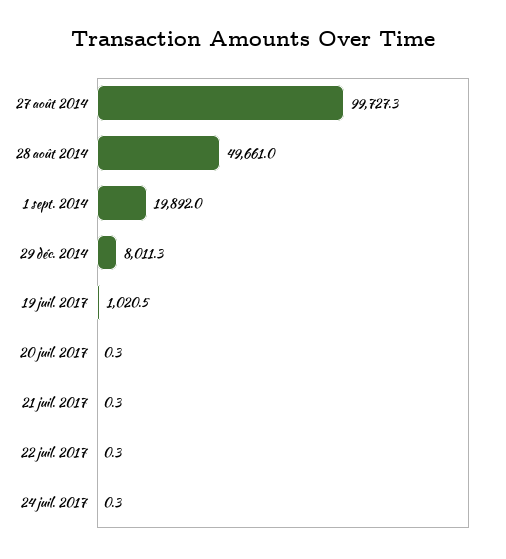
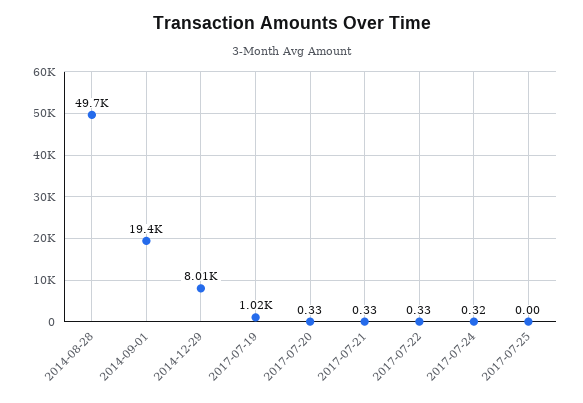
27 août 2014: 99727.3 -> none
1 sept. 2014: 19892 -> 19400
2017-07-25: none -> 0

